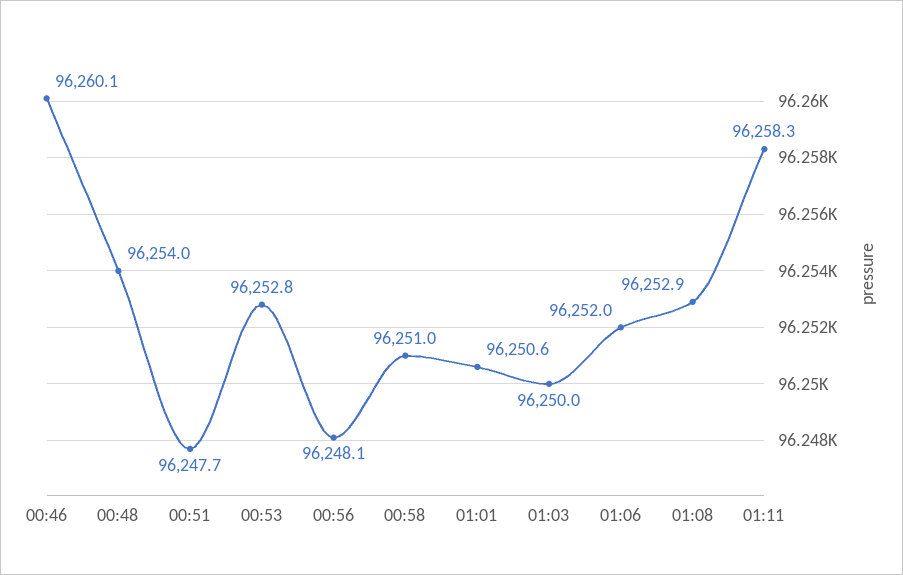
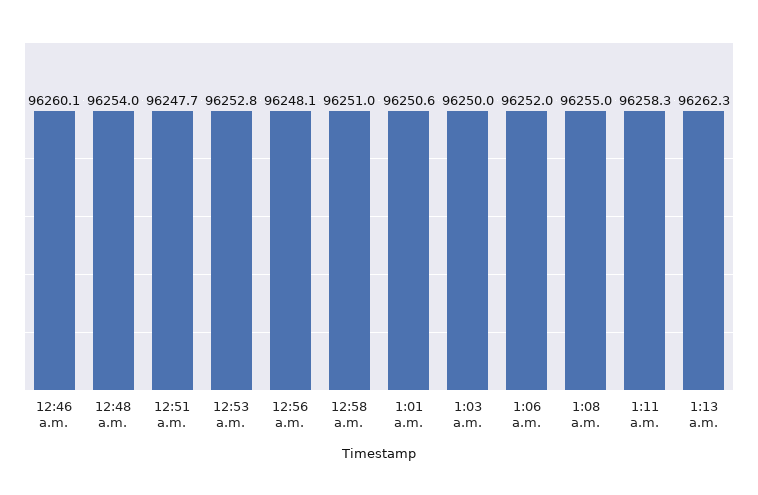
01:08: 96252.9 -> 96255
1:13 a.m.: none -> 96262.3

